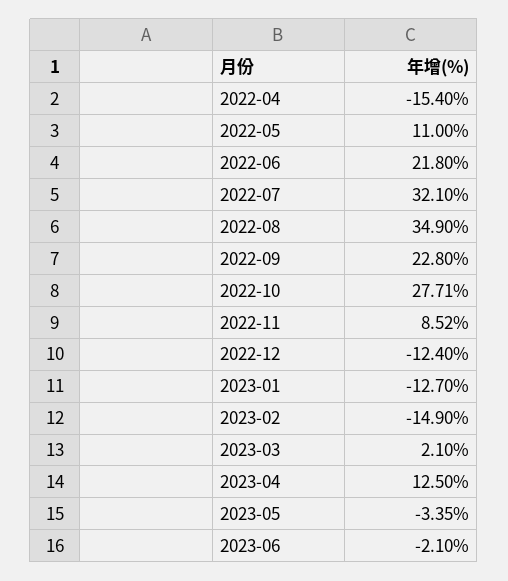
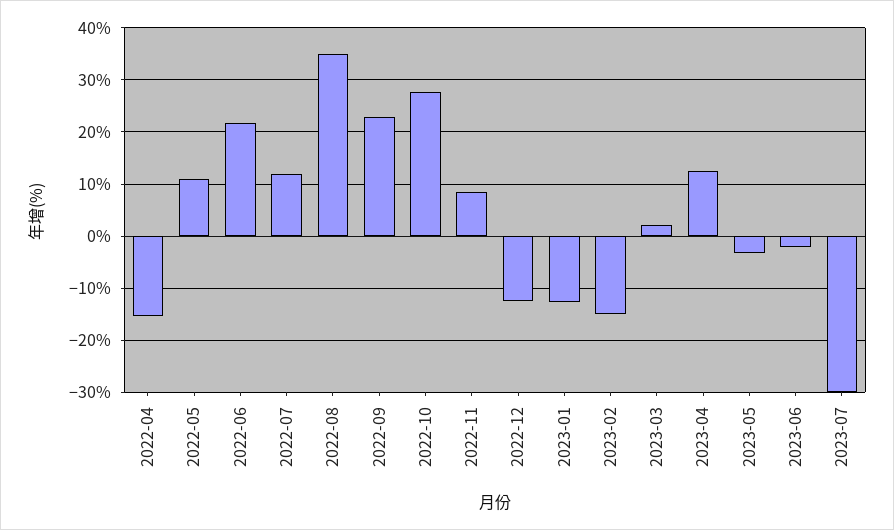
2022-07: 32.1 -> 12
2023-07: none -> -30

